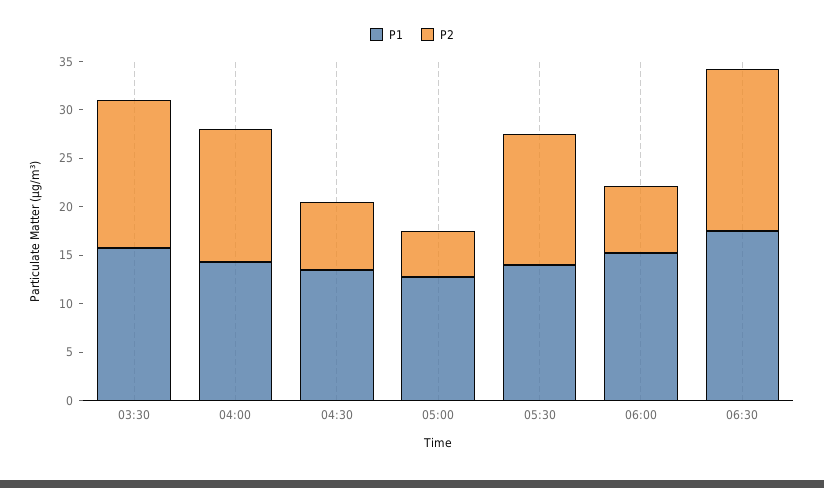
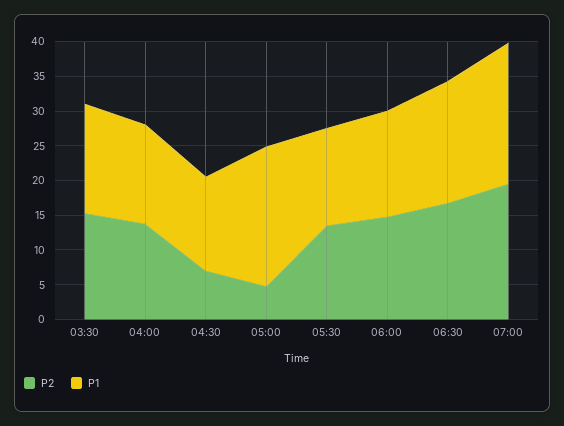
P1, 05:00: 13 -> 20
P2, 06:00: 7 -> 15
P2, 07:00: none -> 20
P1, 07:00: none -> 20

